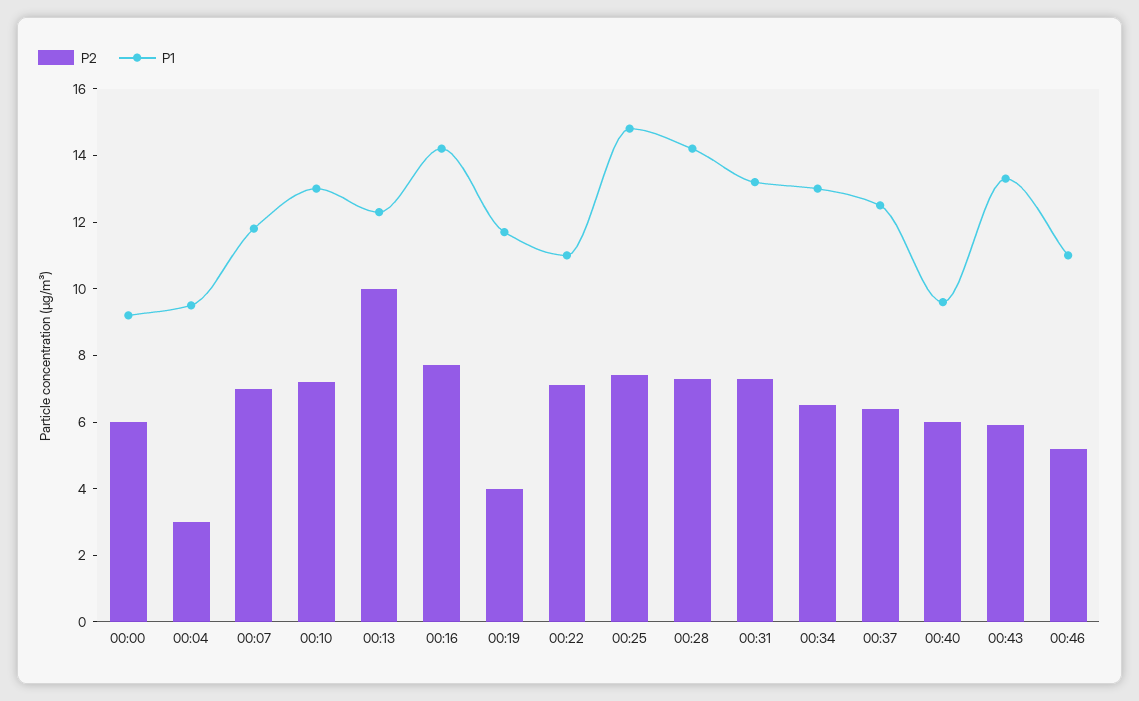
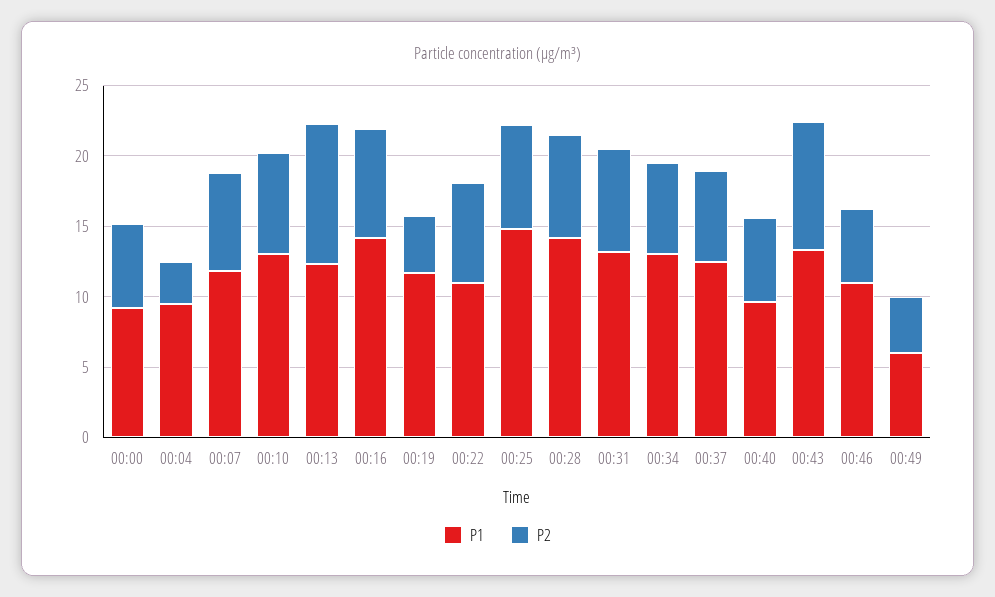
P2, 00:43: 6 -> 9
P1, 00:49: none -> 6
P2, 00:49: none -> 4

